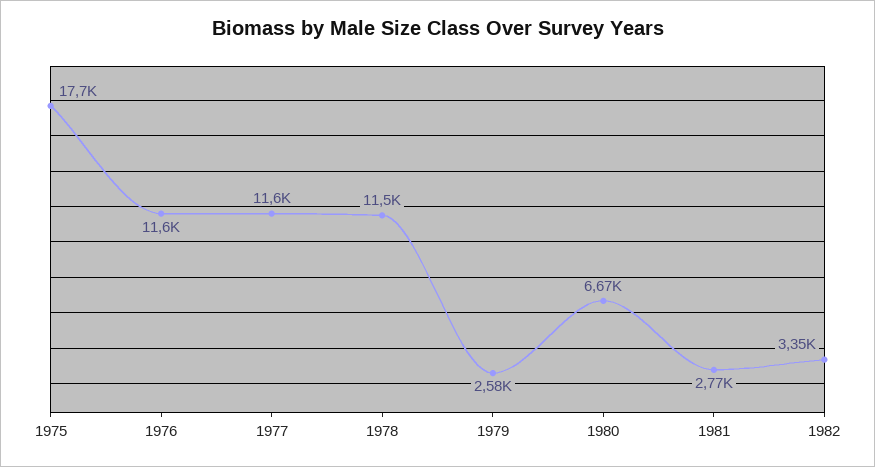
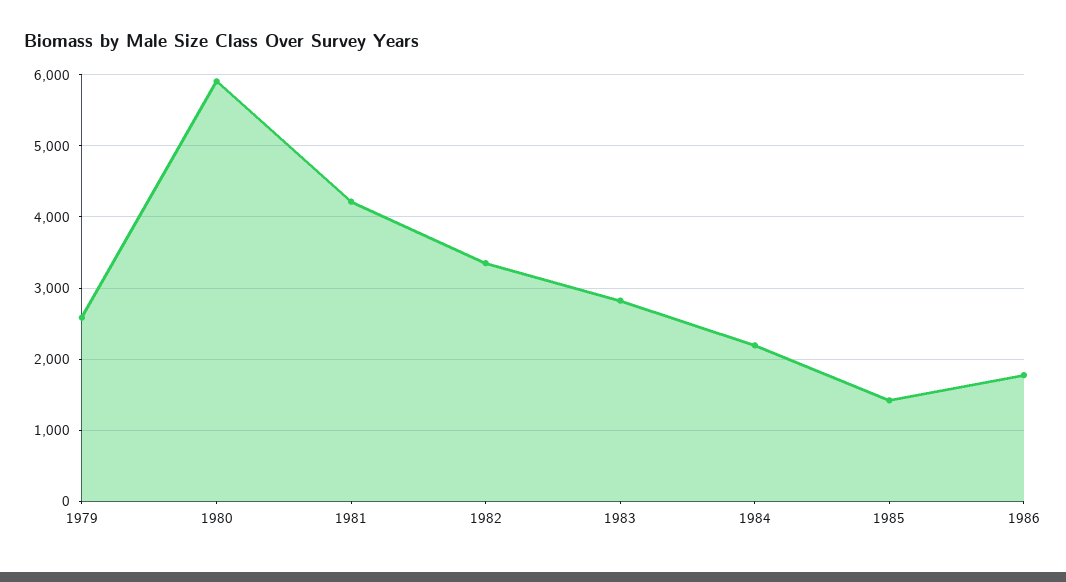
1975: 17700 -> none
1976: 11600 -> none
1977: 11600 -> none
1978: 11500 -> none
1980: 6670 -> 5900
1981: 2770 -> 4200
1983: none -> 2800
1984: none -> 2200
1985: none -> 1400
1986: none -> 1800

